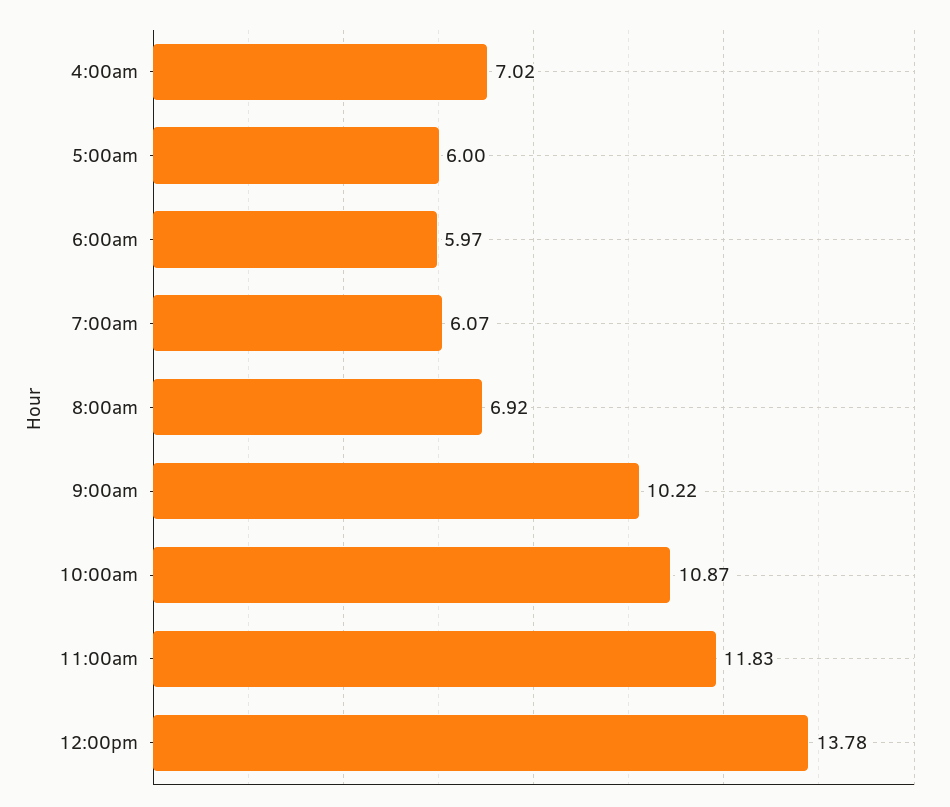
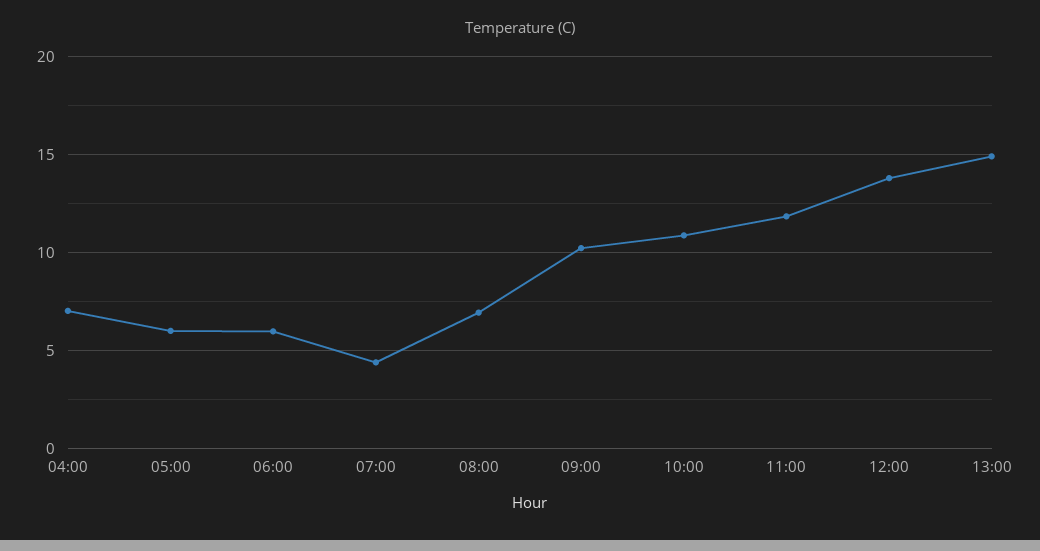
7:00am: 6.07 -> 4.5
13:00: none -> 15

